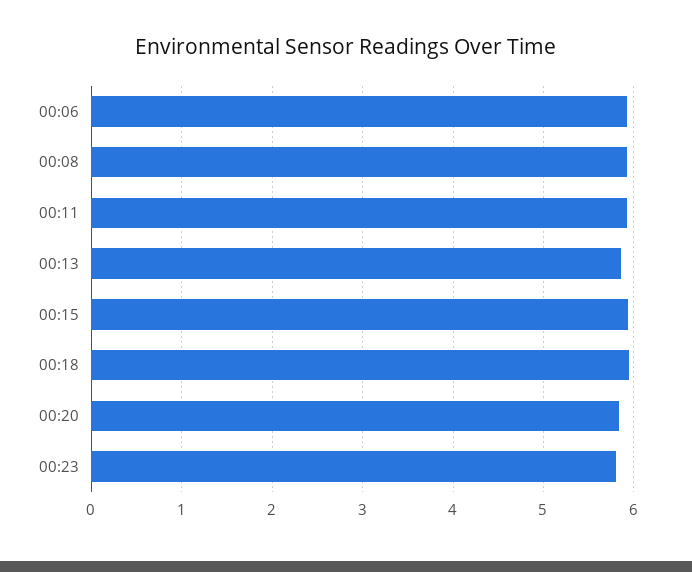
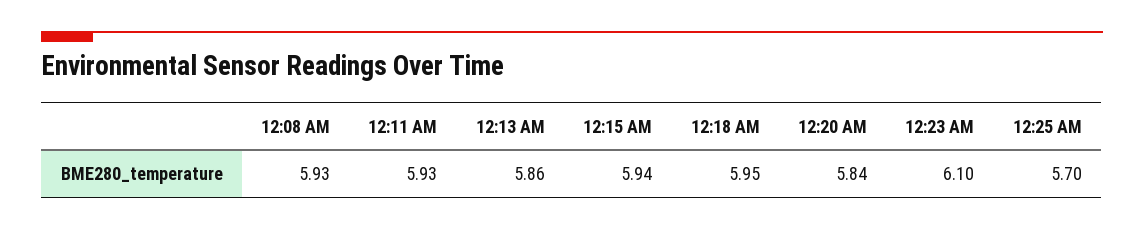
00:06: 5.9 -> none
00:23: 5.8 -> 6.1
12:25 AM: none -> 5.7

